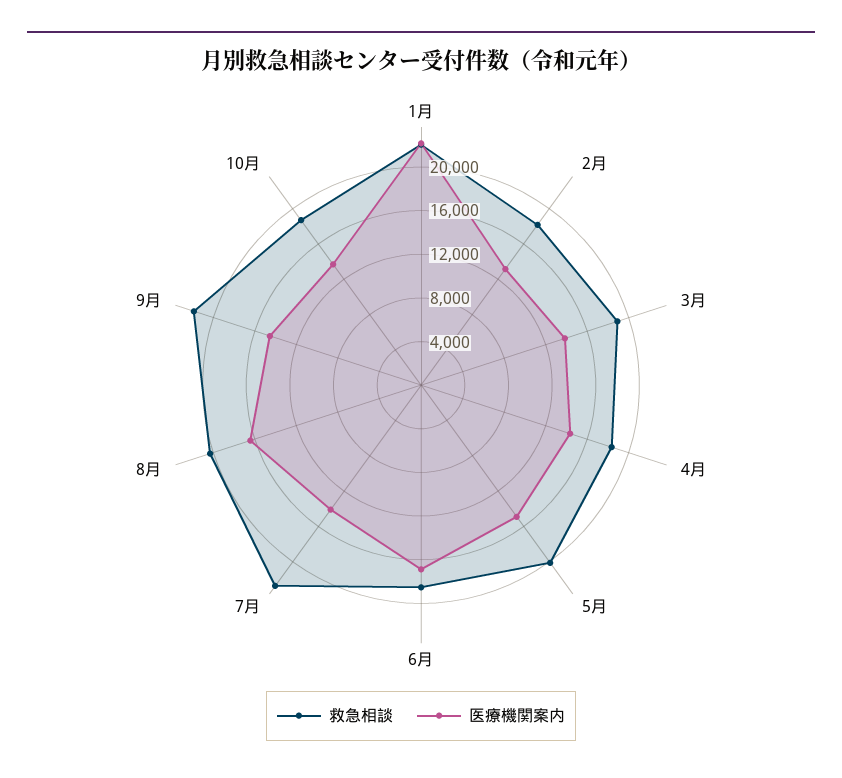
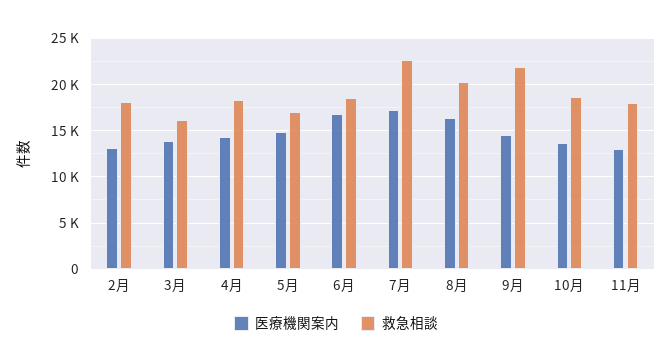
救急相談, 1月: 22000 -> none
医療機関案内, 1月: 22000 -> none
救急相談, 3月: 19000 -> 16000
救急相談, 5月: 20000 -> 17000
医療機関案内, 7月: 14000 -> 17000
医療機関案内, 11月: none -> 13000
救急相談, 11月: none -> 18000

